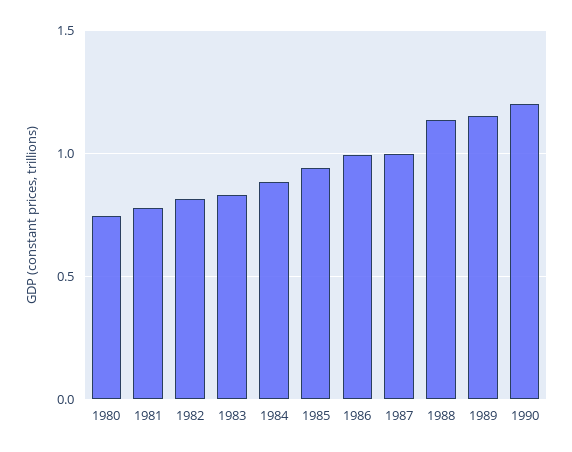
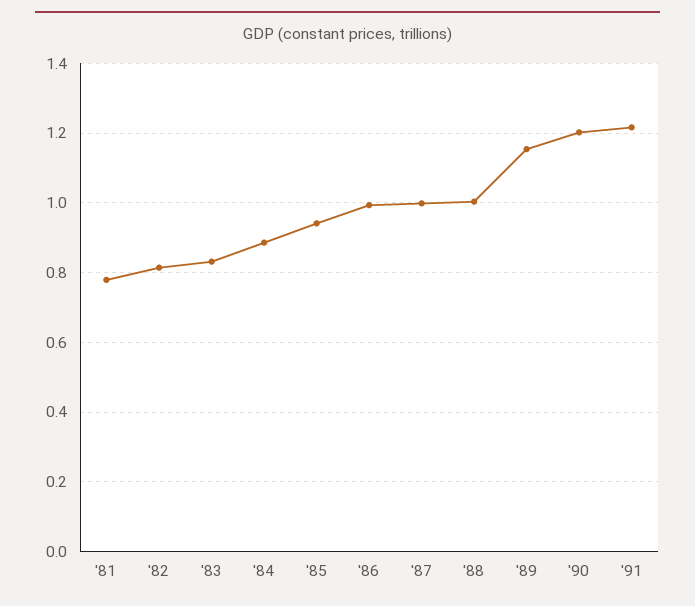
1980: 0.75 -> none
1988: 1.15 -> 1
'91: none -> 1.22

